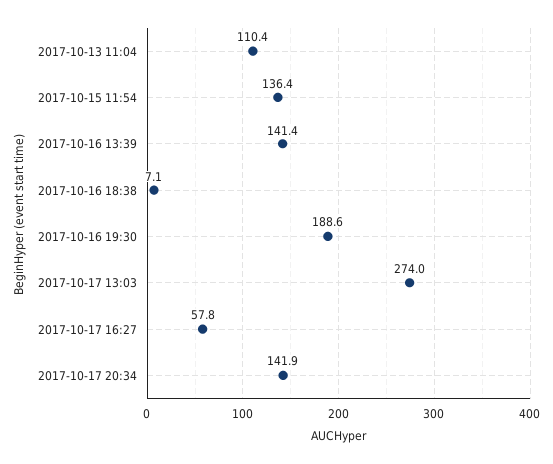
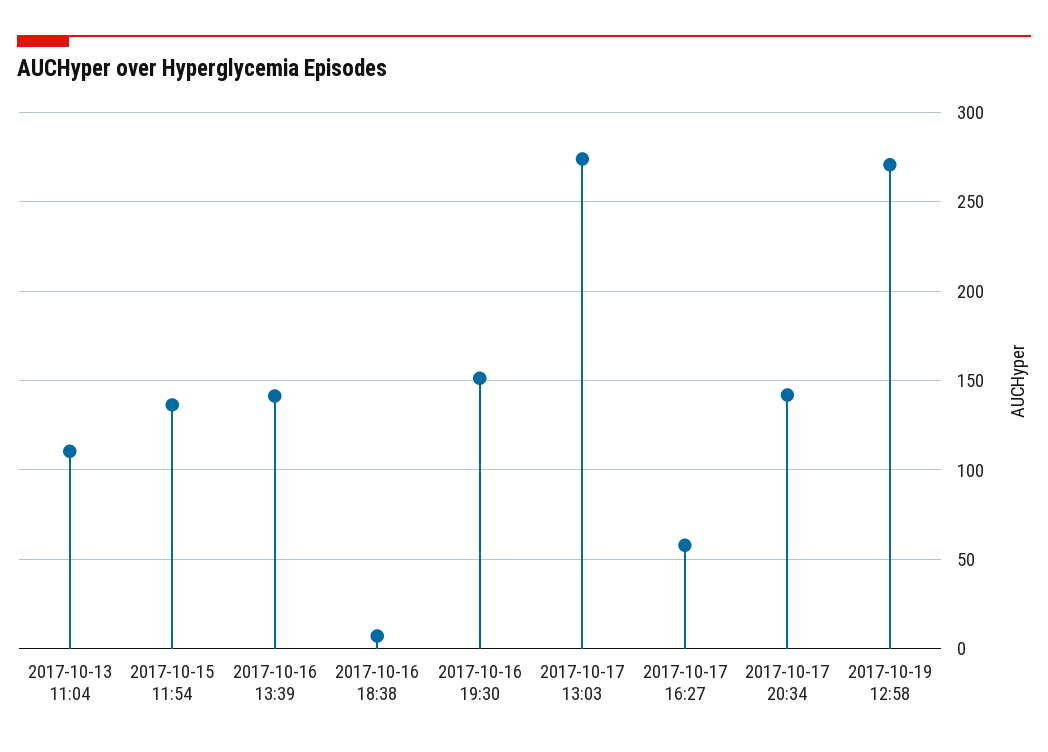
2017-10-16 19:30: 188.6 -> 150
2017-10-19 12:58: none -> 270

